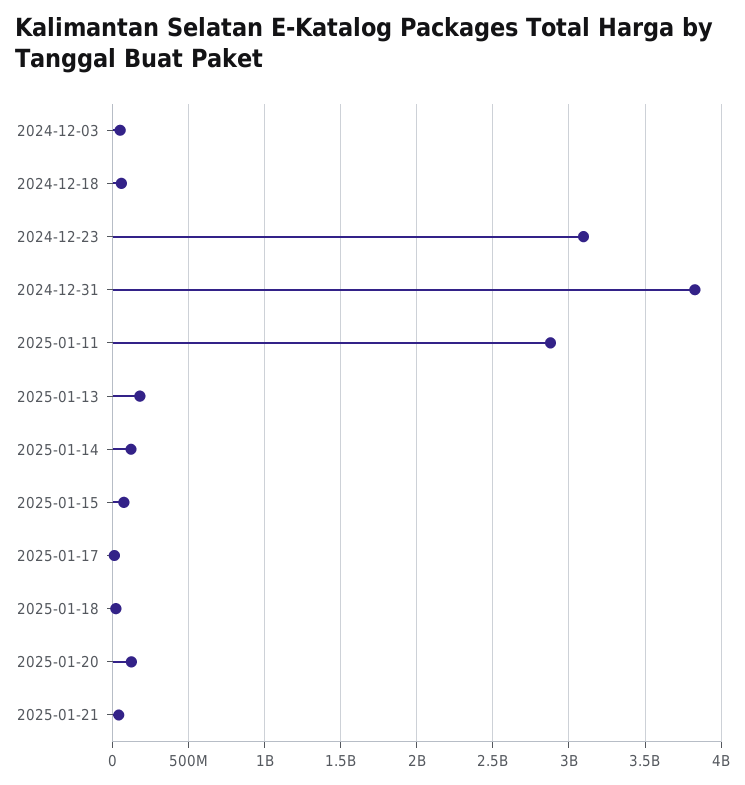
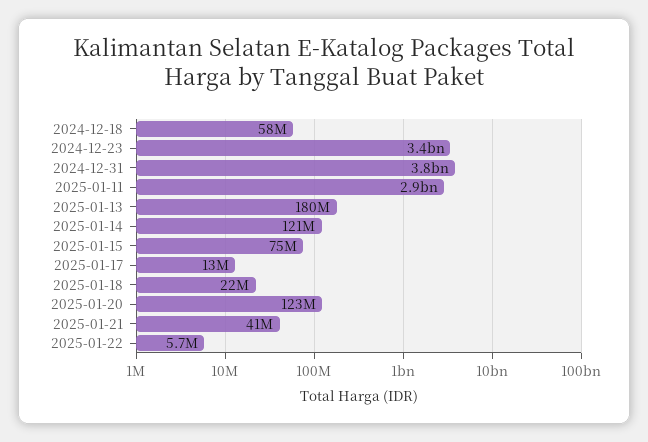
2024-12-03: 50000000 -> none
2024-12-23: 3100000000 -> 3400000000
2025-01-22: none -> 5700000

